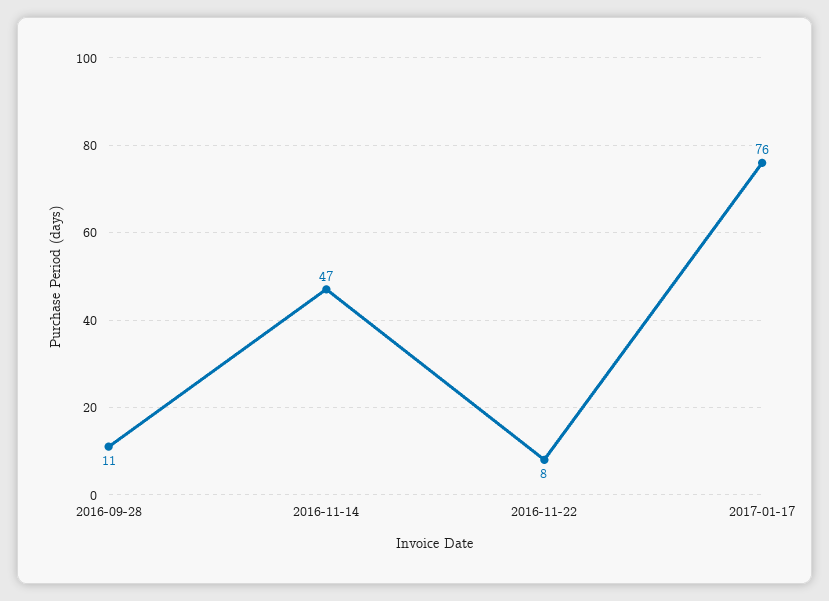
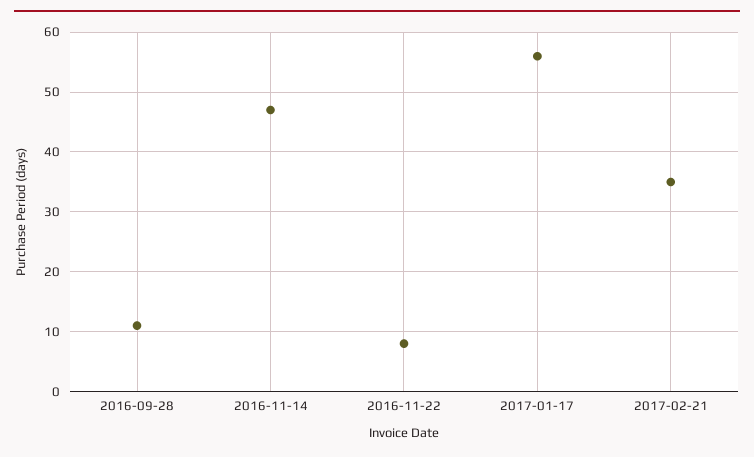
2017-01-17: 76 -> 55
2017-02-21: none -> 35

